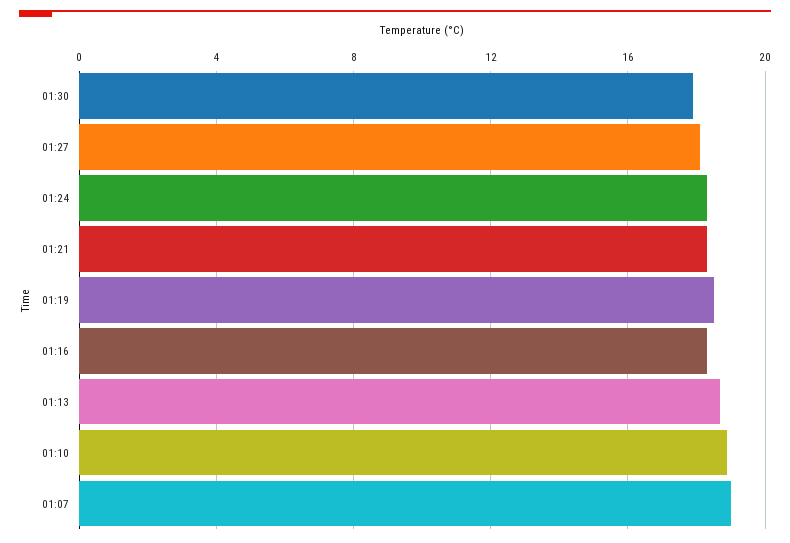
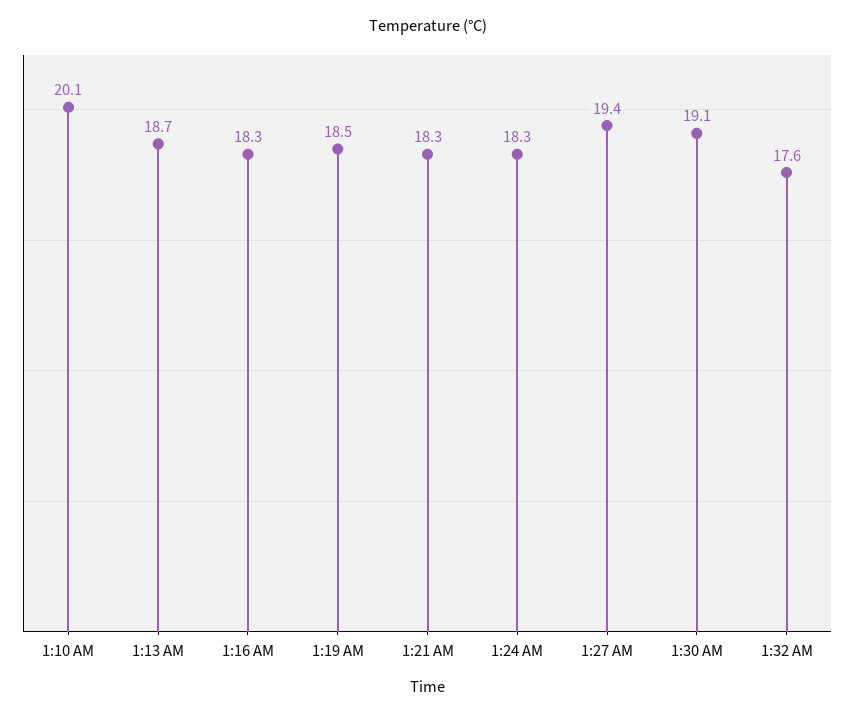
01:30: 18 -> 19.1
01:27: 18 -> 19.4
01:10: 19 -> 20.1
01:07: 19 -> none
1:32 AM: none -> 17.6

